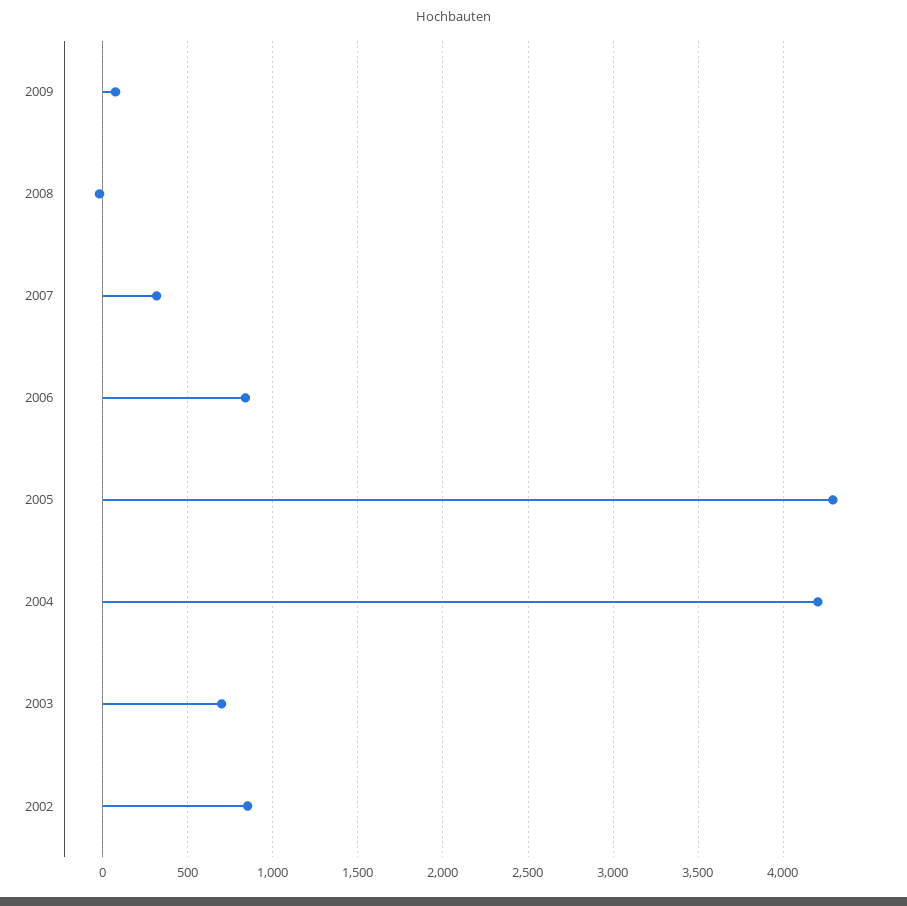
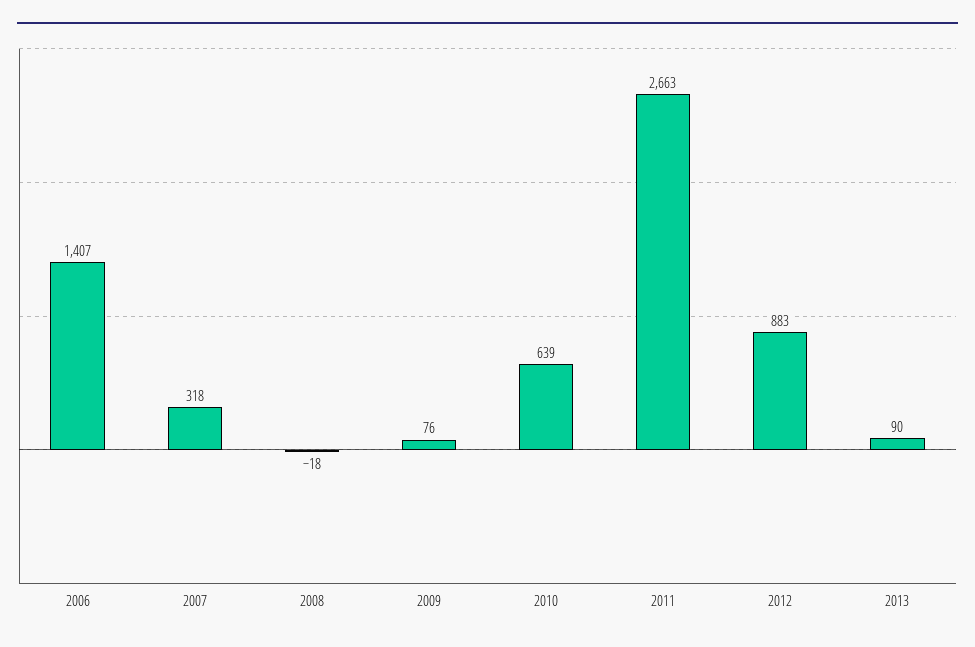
2006: 850 -> 1407
2005: 4300 -> none
2004: 4200 -> none
2003: 700 -> none
2002: 850 -> none
2010: none -> 639
2011: none -> 2663
2012: none -> 883
2013: none -> 90

